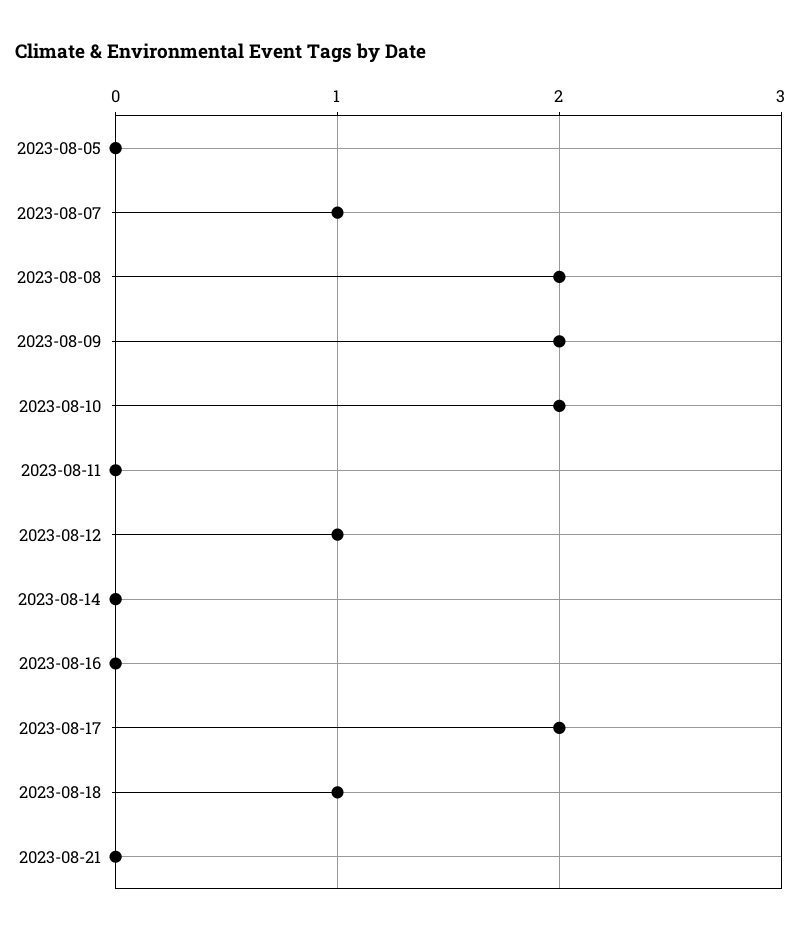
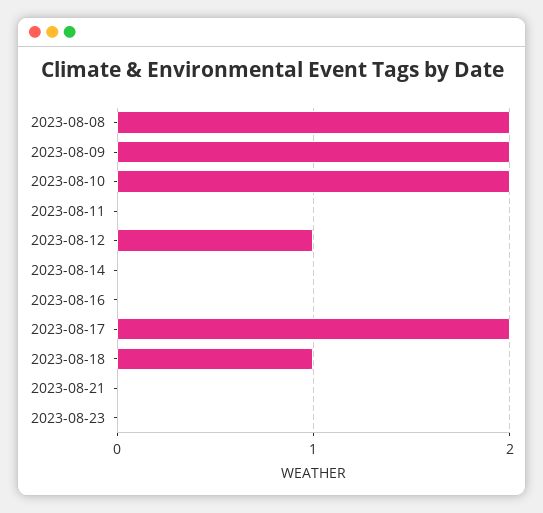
2023-08-05: 0 -> none
2023-08-07: 1 -> none
2023-08-23: none -> 0

